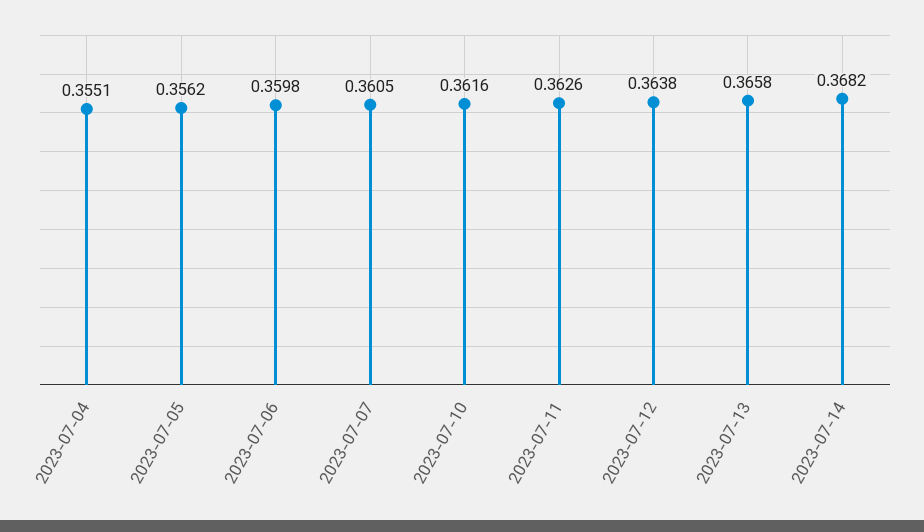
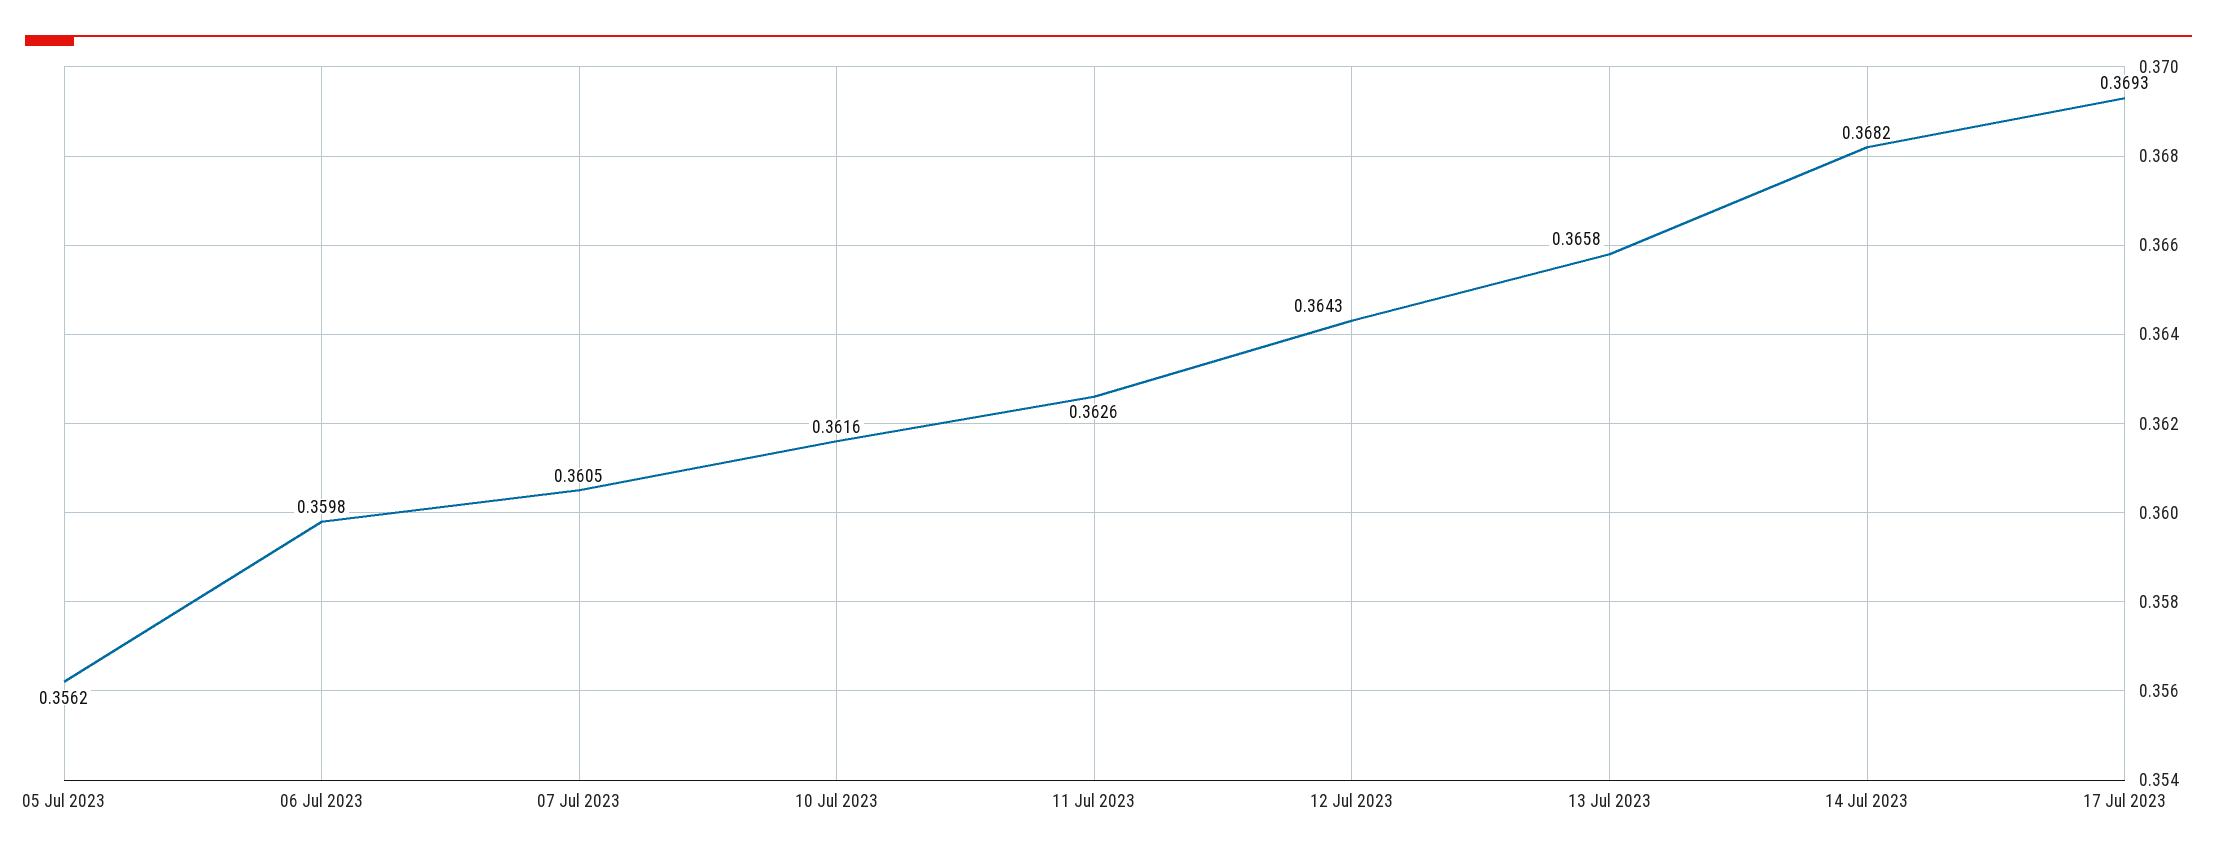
2023-07-04: 0.3551 -> none
2023-07-12: 0.3638 -> 0.3643
17 Jul 2023: none -> 0.3693

